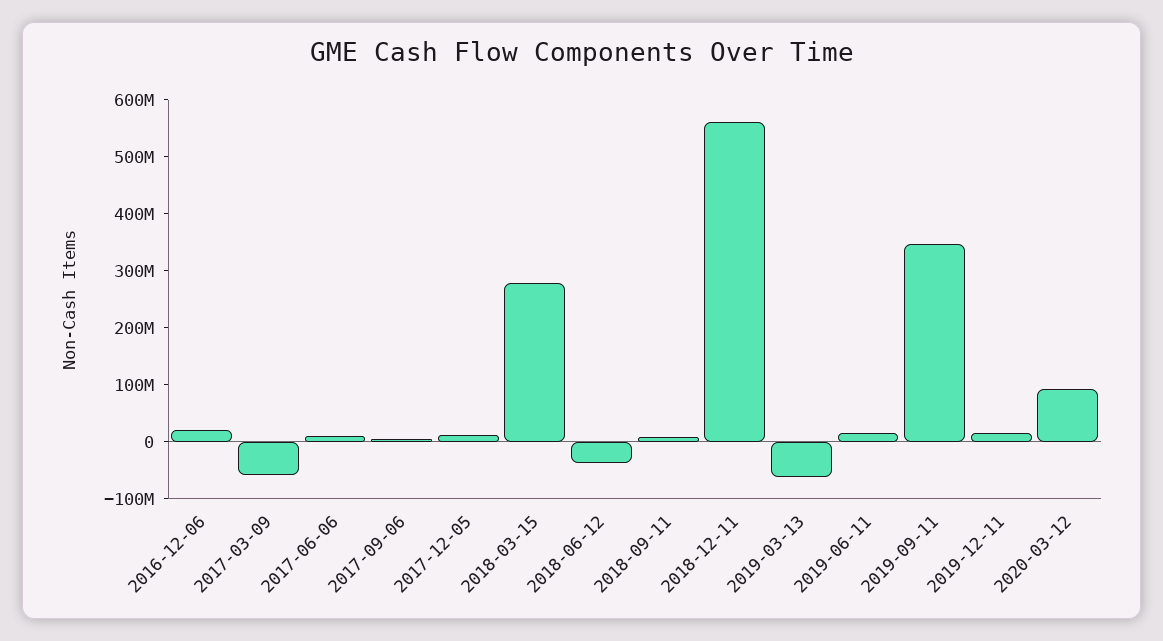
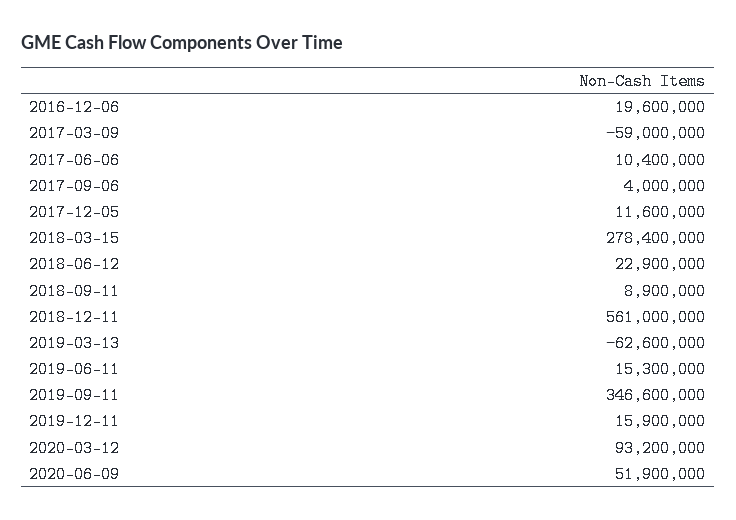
2018-06-12: -40000000 -> 22900000
2020-06-09: none -> 51900000

